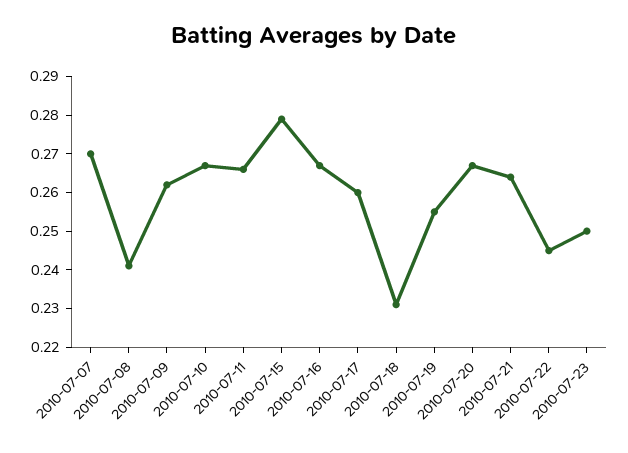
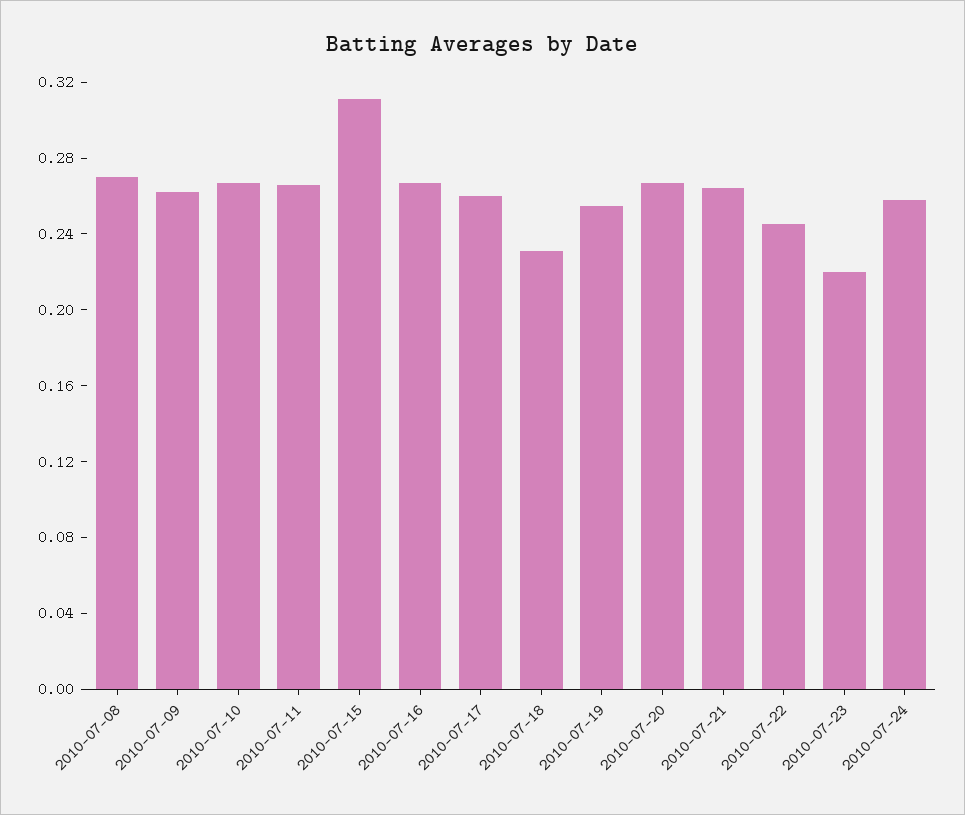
2010-07-07: 0.27 -> none
2010-07-08: 0.24 -> 0.27
2010-07-15: 0.28 -> 0.31
2010-07-23: 0.25 -> 0.22
2010-07-24: none -> 0.26

